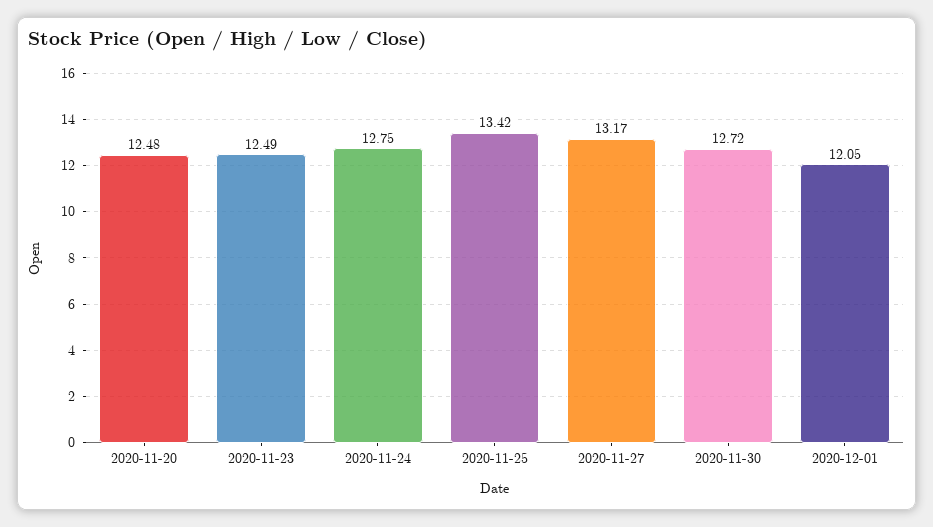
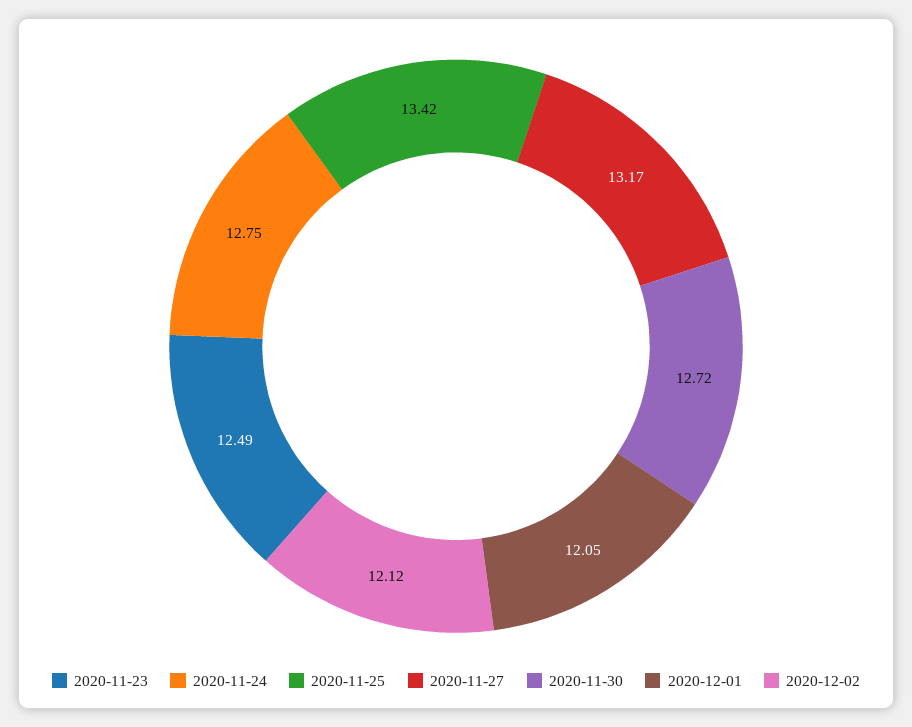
2020-11-20: 12.48 -> none
2020-12-02: none -> 12.12

